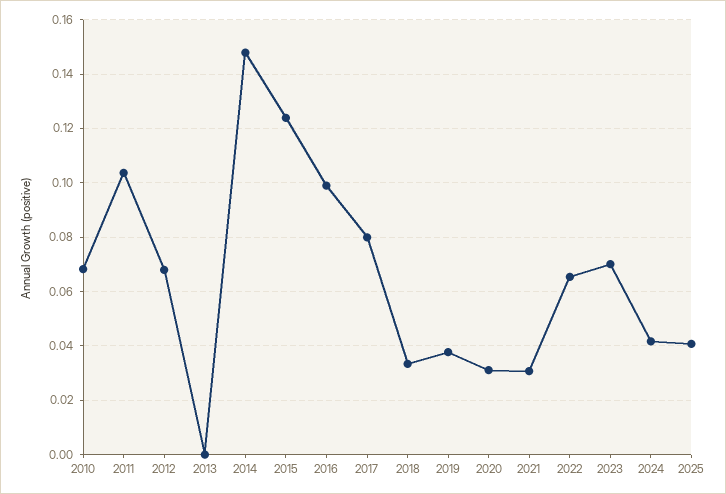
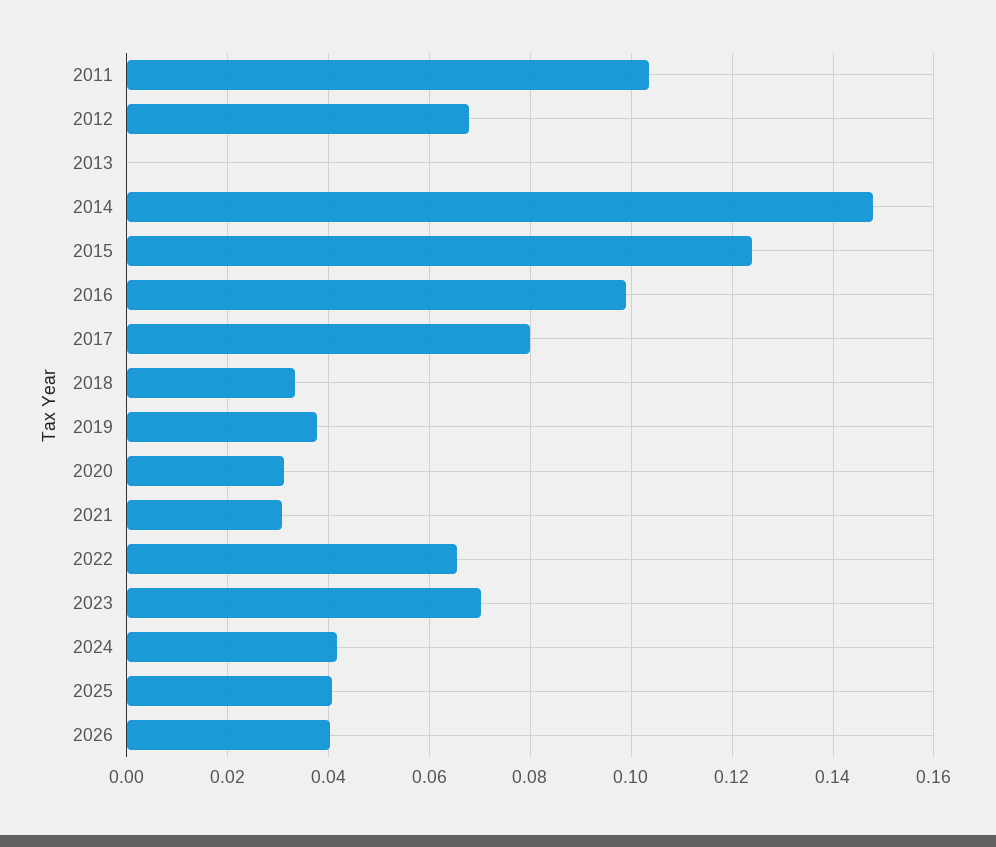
2010: 0.0675 -> none
2026: none -> 0.04

